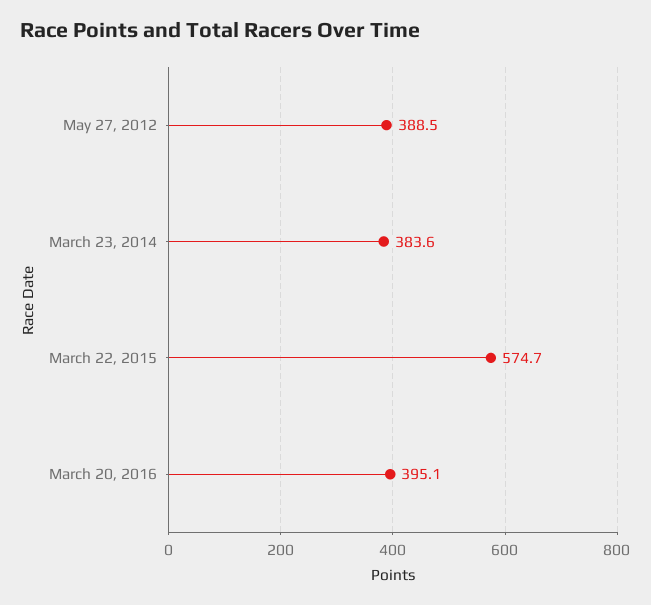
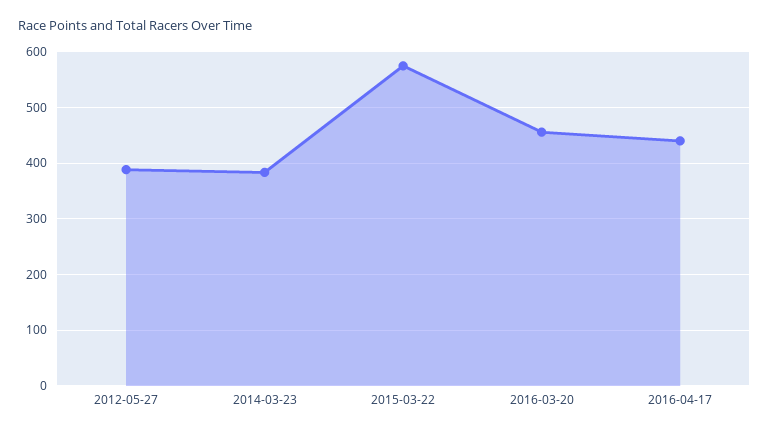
March 20, 2016: 395.1 -> 460
2016-04-17: none -> 440

